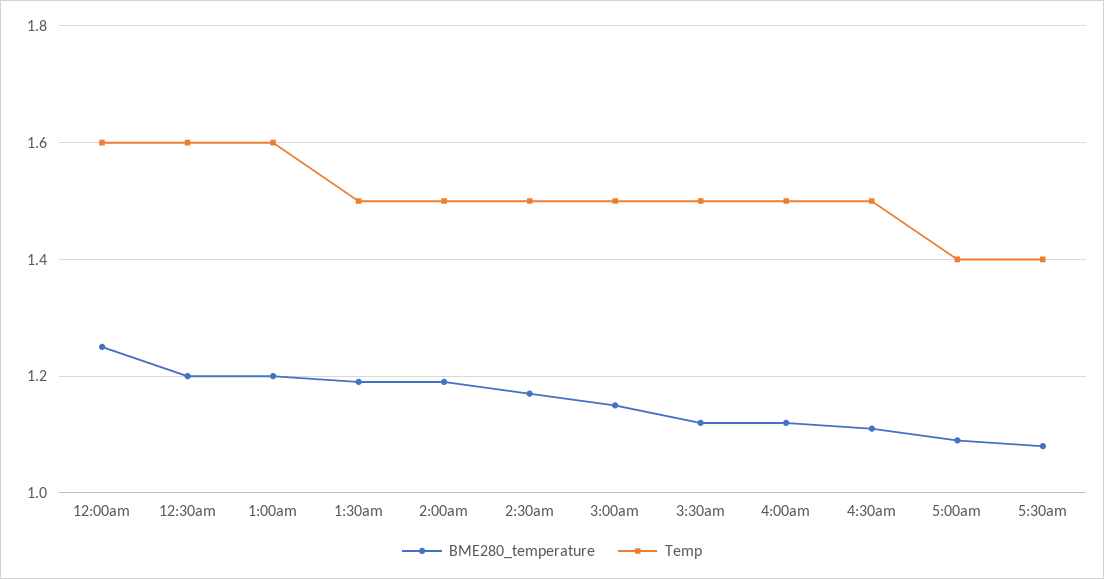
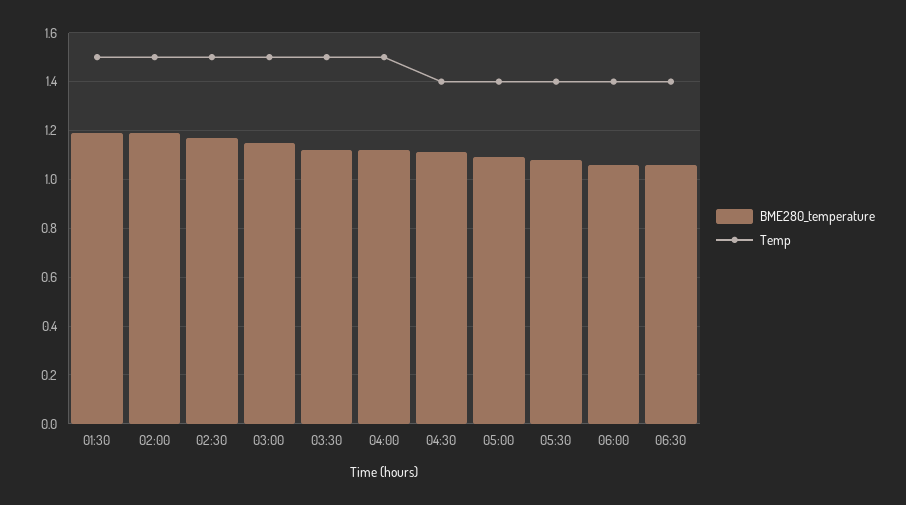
BME280_temperature, 12:00am: 1.25 -> none
Temp, 12:00am: 1.6 -> none
BME280_temperature, 12:30am: 1.2 -> none
Temp, 12:30am: 1.6 -> none
BME280_temperature, 1:00am: 1.2 -> none
Temp, 1:00am: 1.6 -> none
Temp, 4:30am: 1.5 -> 1.4
BME280_temperature, 06:00: none -> 1.05
Temp, 06:00: none -> 1.4
BME280_temperature, 06:30: none -> 1.05
Temp, 06:30: none -> 1.4

